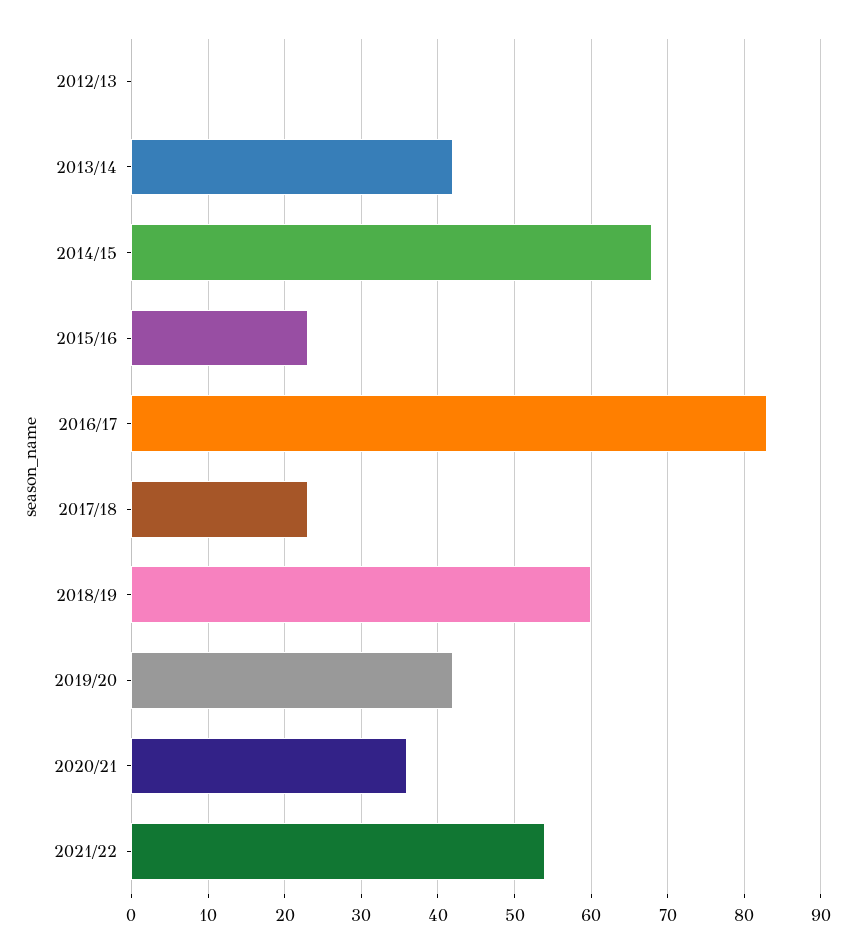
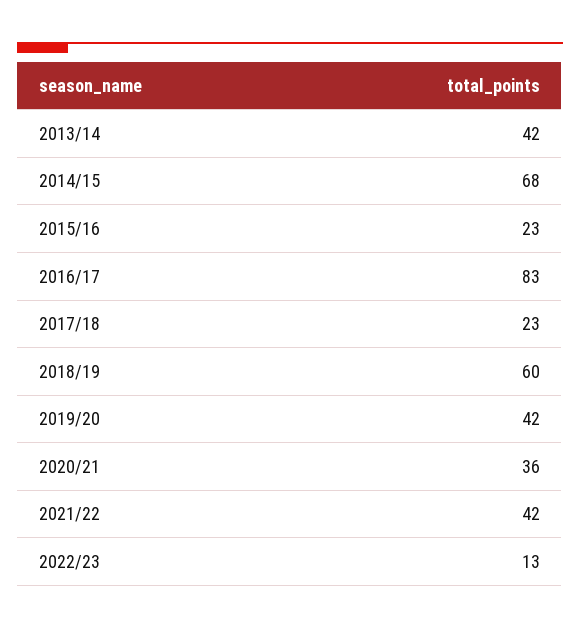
2012/13: 0 -> none
2021/22: 54 -> 42
2022/23: none -> 13

